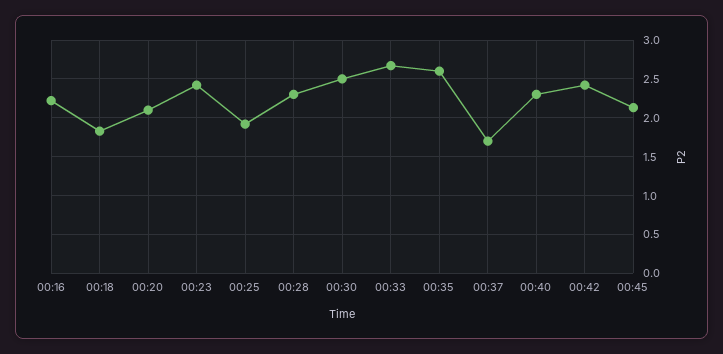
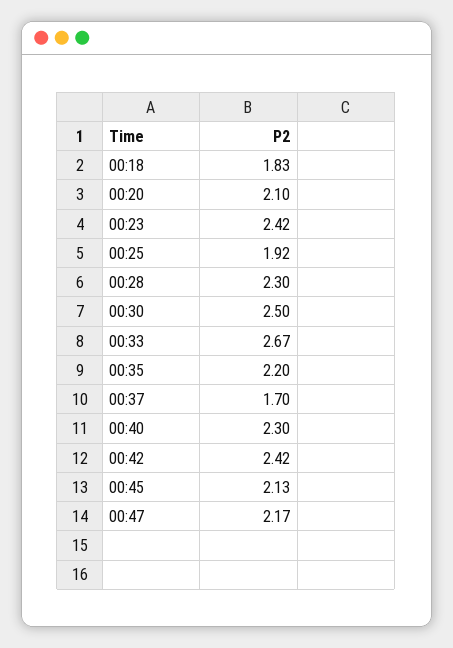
00:16: 2.2 -> none
00:35: 2.6 -> 2.2
00:47: none -> 2.17

